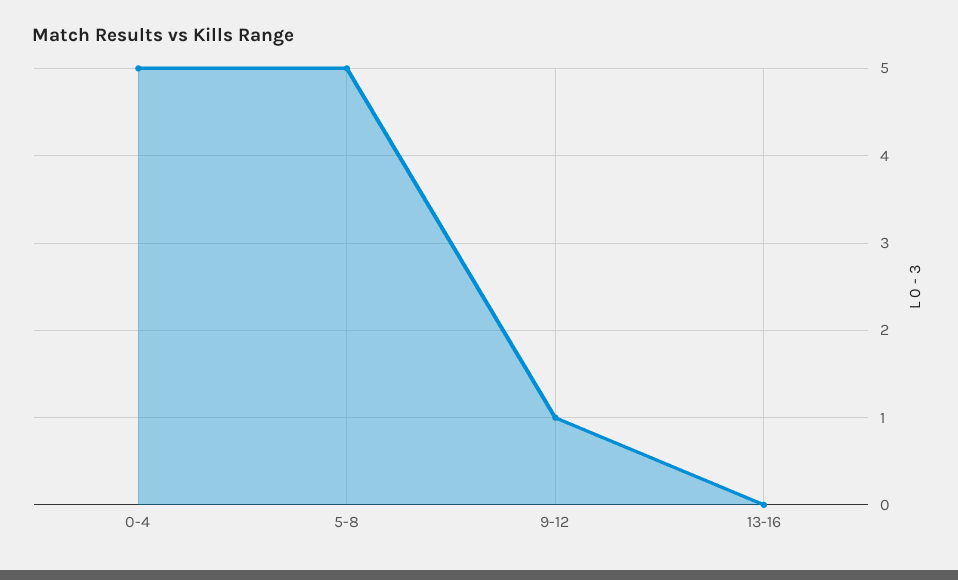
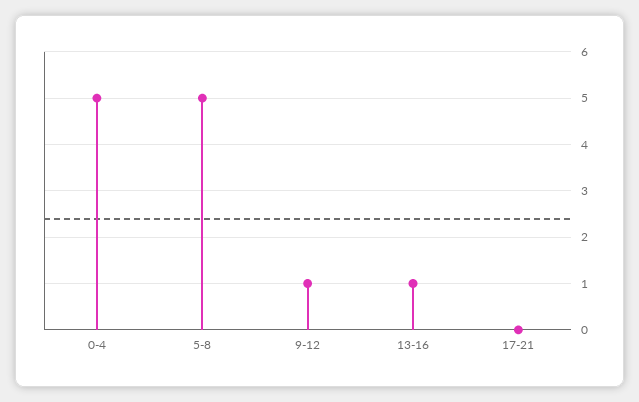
13-16: 0 -> 1
17-21: none -> 0

